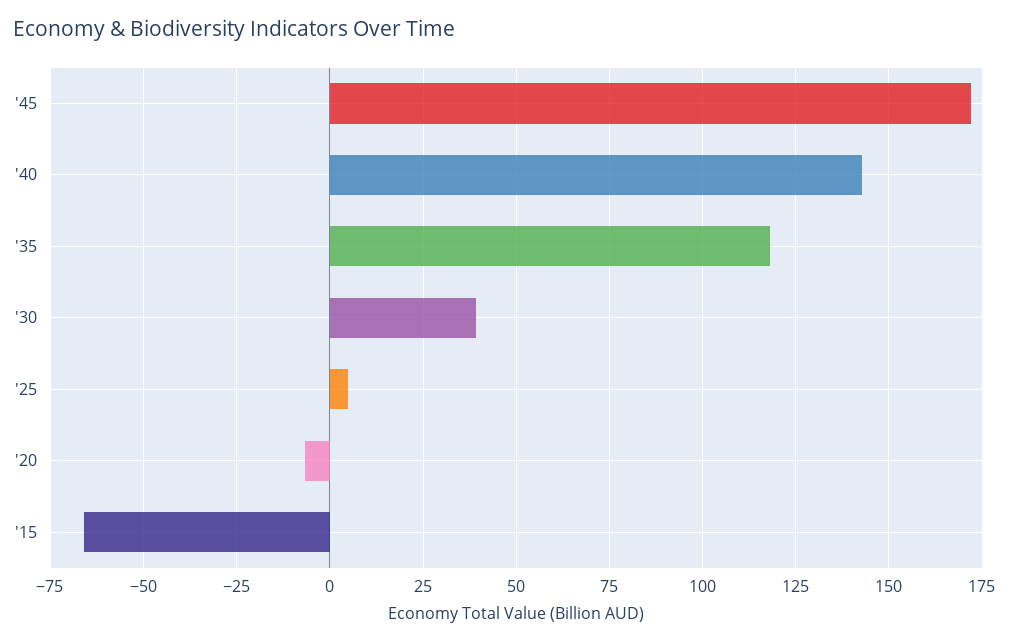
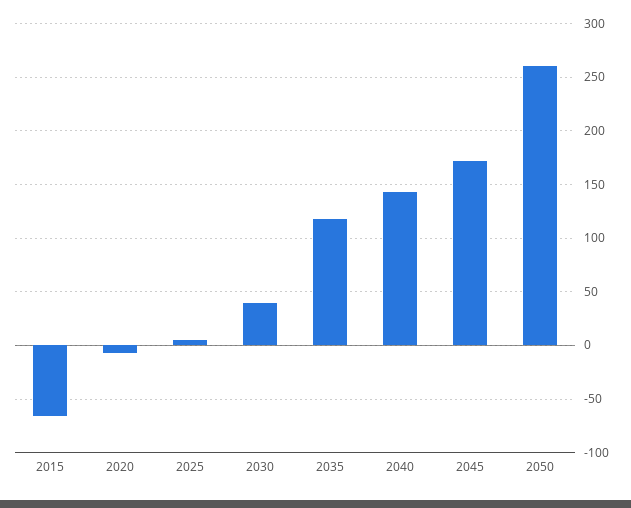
2050: none -> 260

